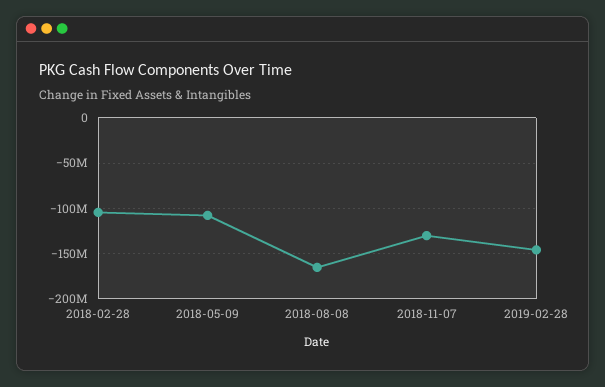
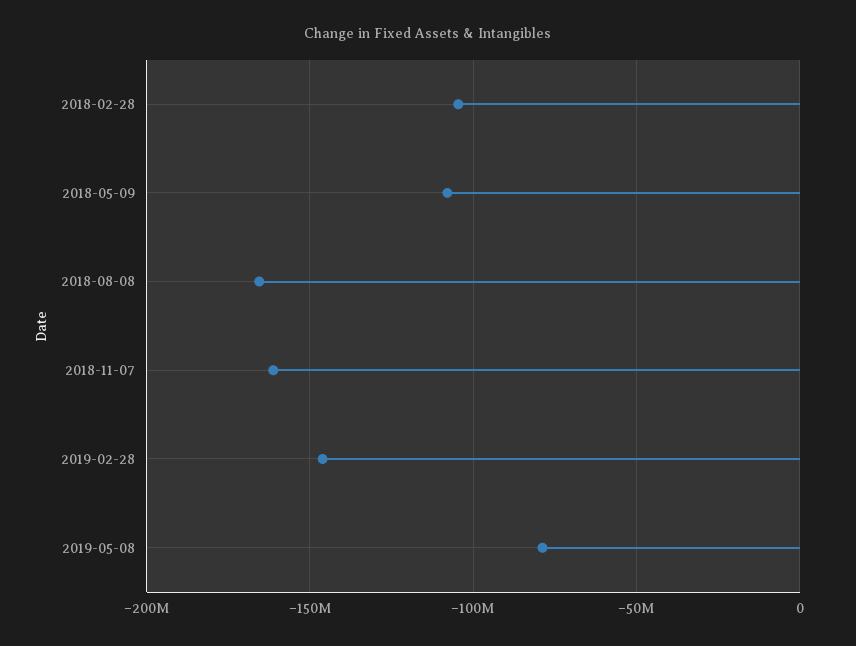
2018-11-07: -130000000 -> -160000000
2019-05-08: none -> -80000000

